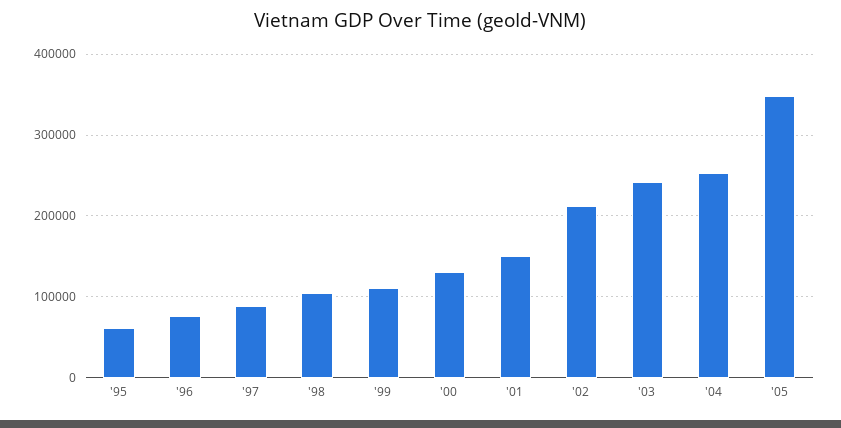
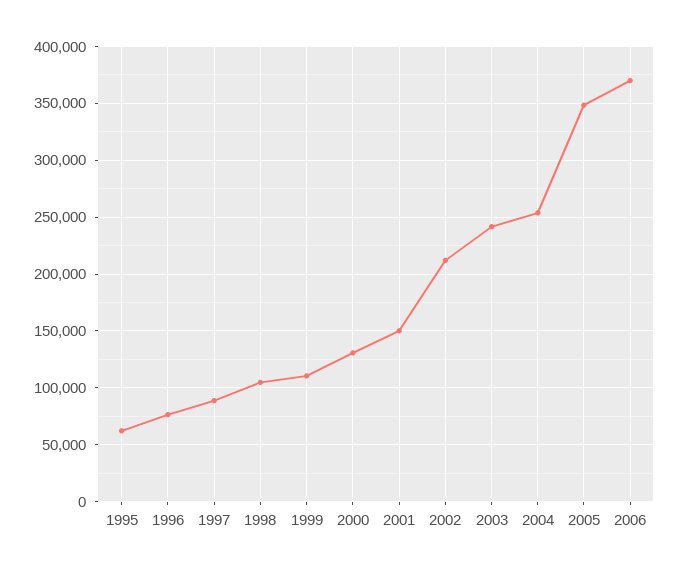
2006: none -> 370000

